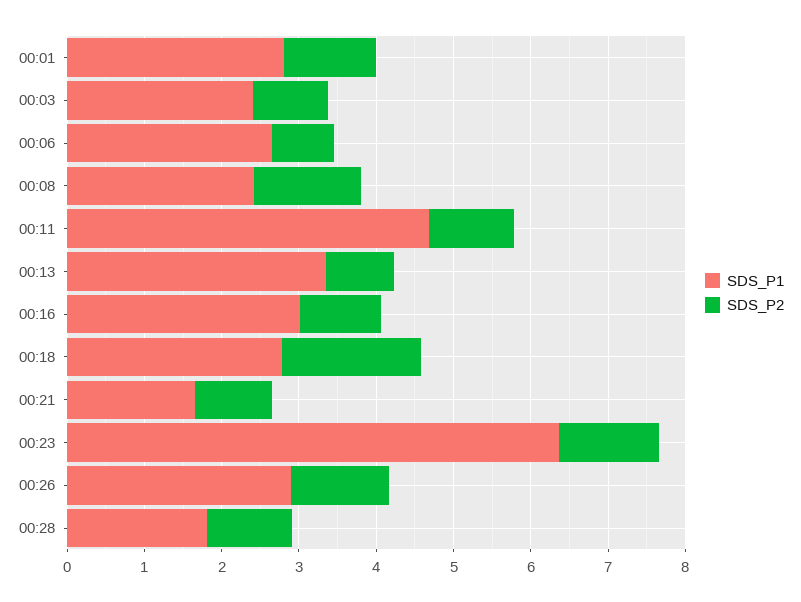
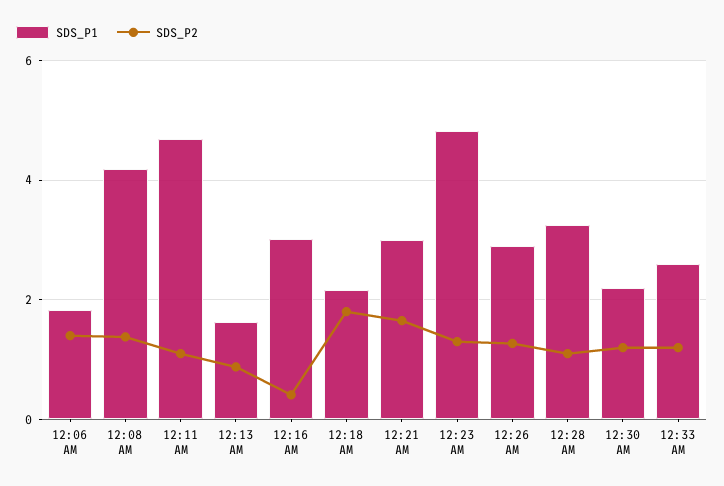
SDS_P1, 00:01: 2.8 -> none
SDS_P2, 00:01: 1.2 -> none
SDS_P1, 00:03: 2.4 -> none
SDS_P2, 00:03: 1 -> none
SDS_P1, 00:06: 2.6 -> 1.8
SDS_P2, 00:06: 0.8 -> 1.4
SDS_P1, 00:08: 2.4 -> 4.2
SDS_P1, 00:13: 3.4 -> 1.6
SDS_P2, 00:16: 1 -> 0.4
SDS_P1, 00:18: 2.8 -> 2.2
SDS_P1, 00:21: 1.6 -> 3
SDS_P2, 00:21: 1 -> 1.6
SDS_P1, 00:23: 6.4 -> 4.8
SDS_P1, 00:28: 1.8 -> 3.2
SDS_P1, 12:30 AM: none -> 2.2
SDS_P2, 12:30 AM: none -> 1.2
SDS_P1, 12:33 AM: none -> 2.6
SDS_P2, 12:33 AM: none -> 1.2

